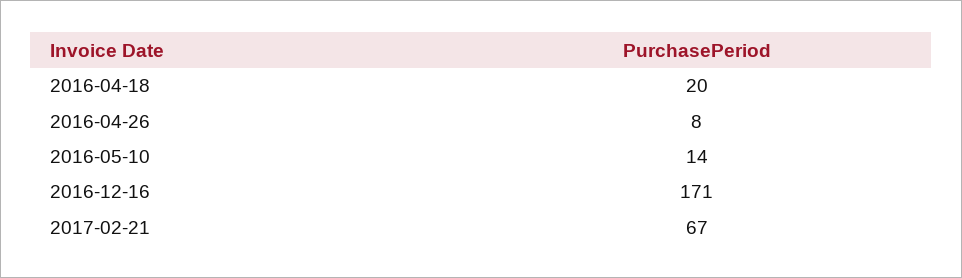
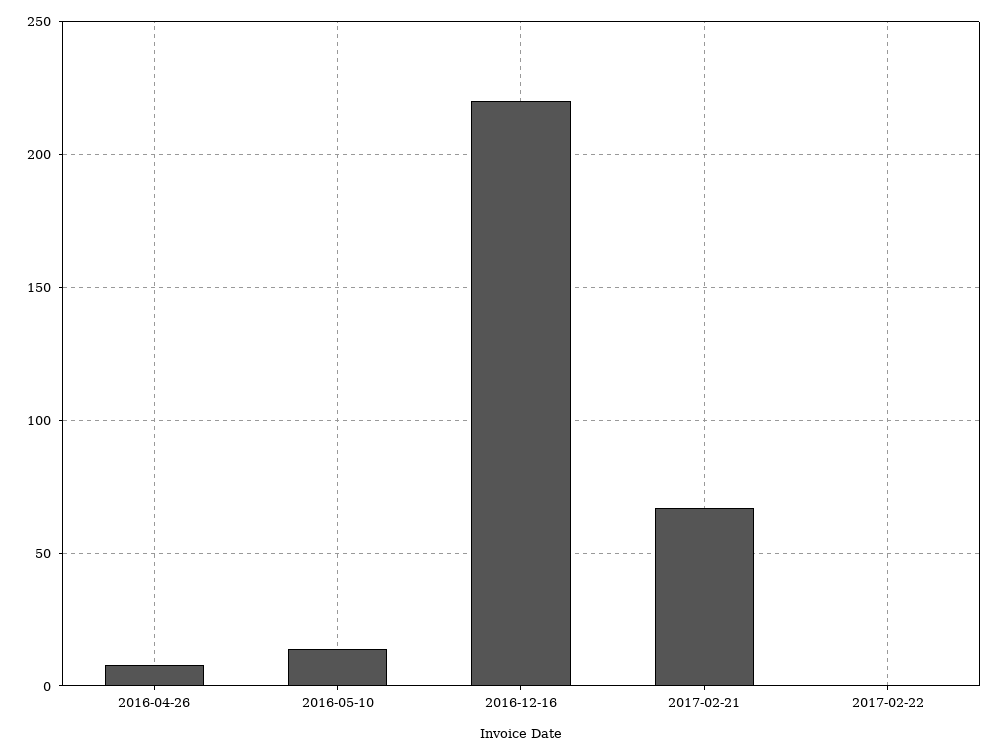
2016-04-18: 20 -> none
2016-12-16: 171 -> 220
2017-02-22: none -> 0

